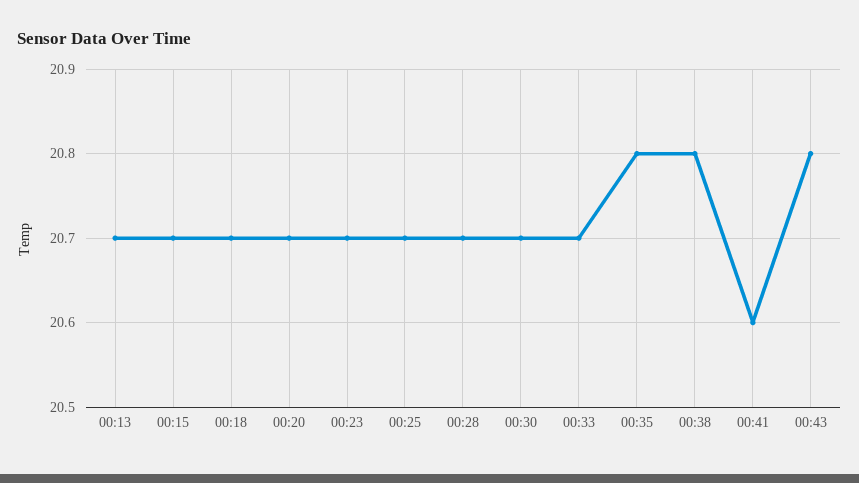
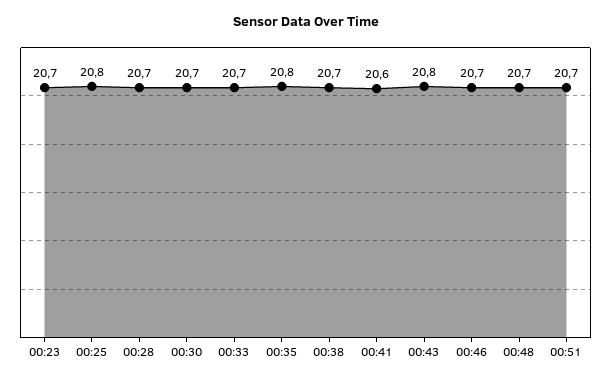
00:13: 20.7 -> none
00:15: 20.7 -> none
00:18: 20.7 -> none
00:20: 20.7 -> none
00:25: 20.7 -> 20.8
00:38: 20.8 -> 20.7
00:46: none -> 20.7
00:48: none -> 20.7
00:51: none -> 20.7

